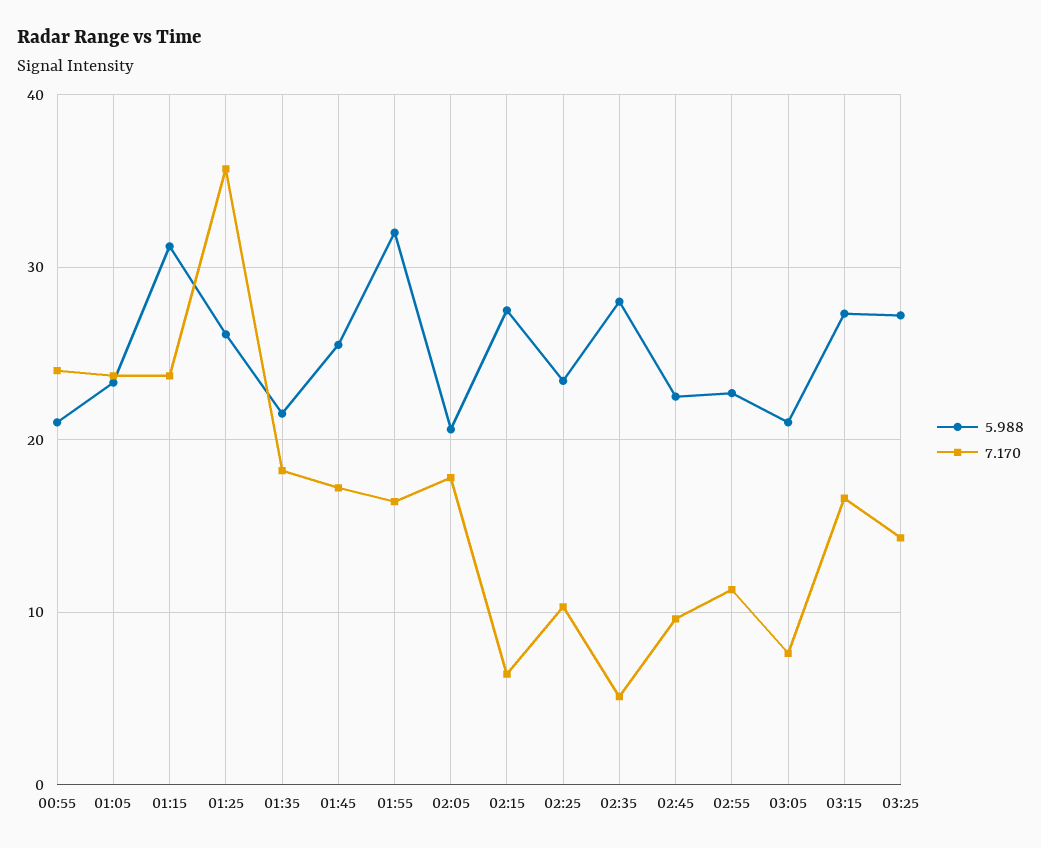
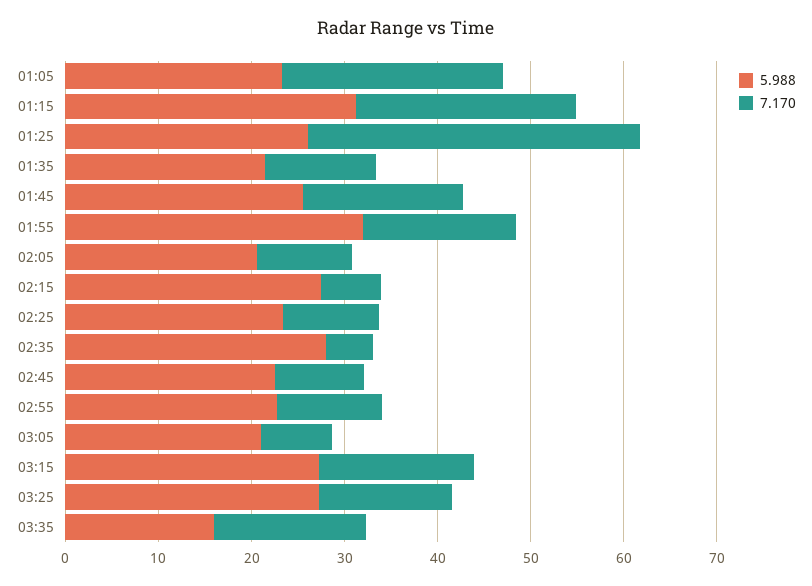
5.988, 00:55: 21 -> none
7.170, 00:55: 24 -> none
7.170, 01:35: 18 -> 12
7.170, 02:05: 18 -> 10
5.988, 03:35: none -> 16
7.170, 03:35: none -> 16

